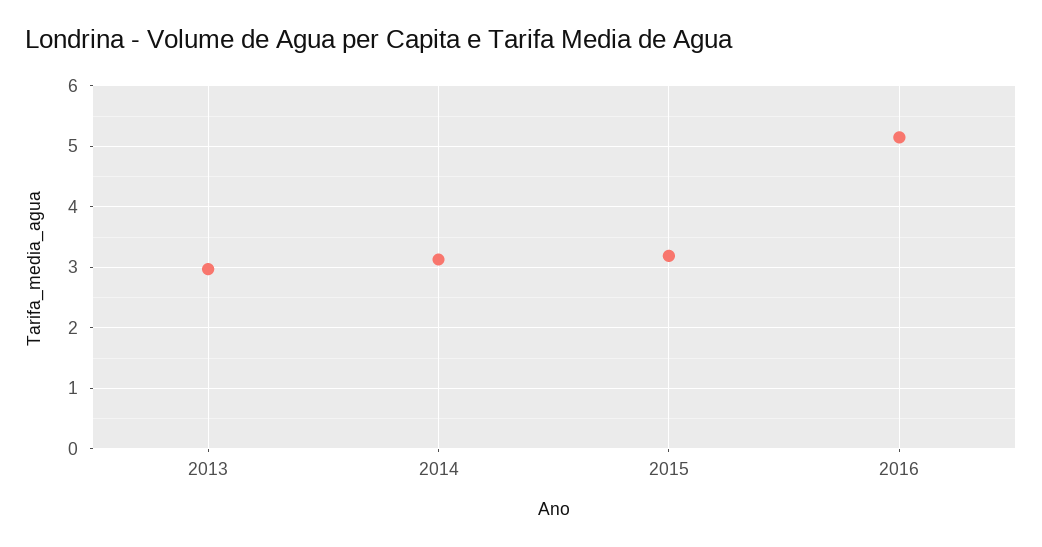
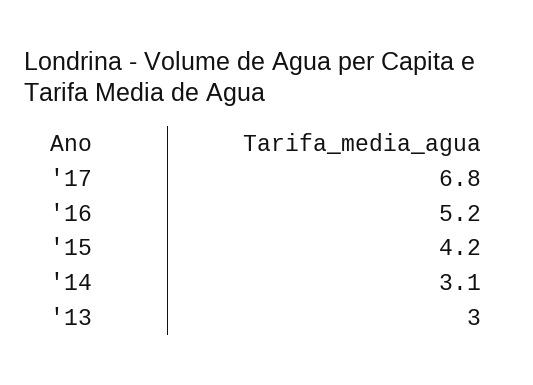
2015: 3.2 -> 4.2
'17: none -> 6.8

